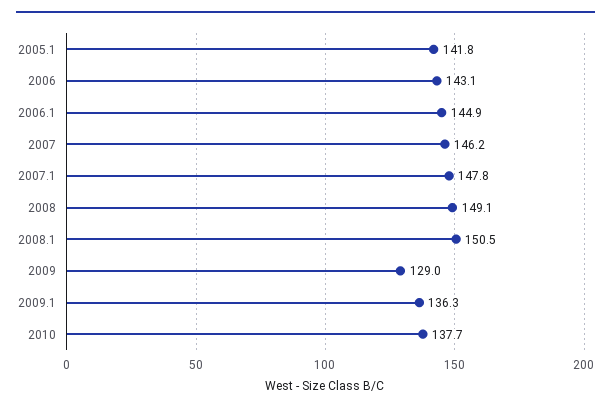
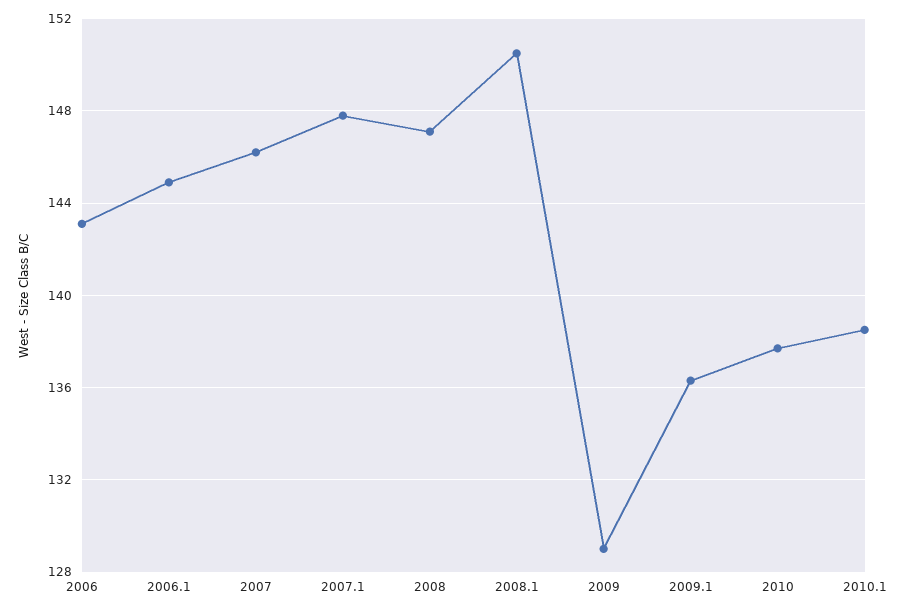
2005.1: 141.8 -> none
2008: 149.1 -> 147
2010.1: none -> 138.5

